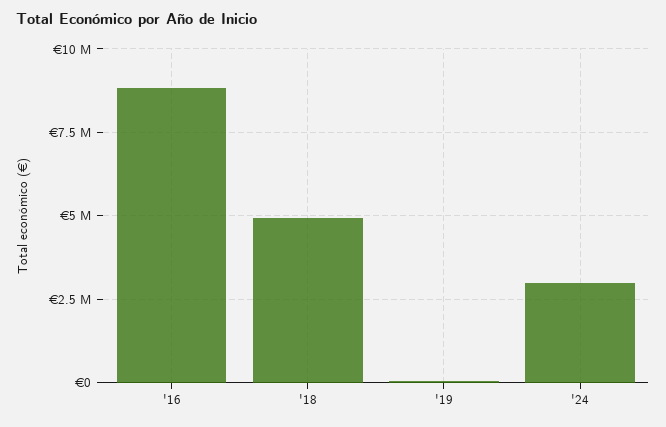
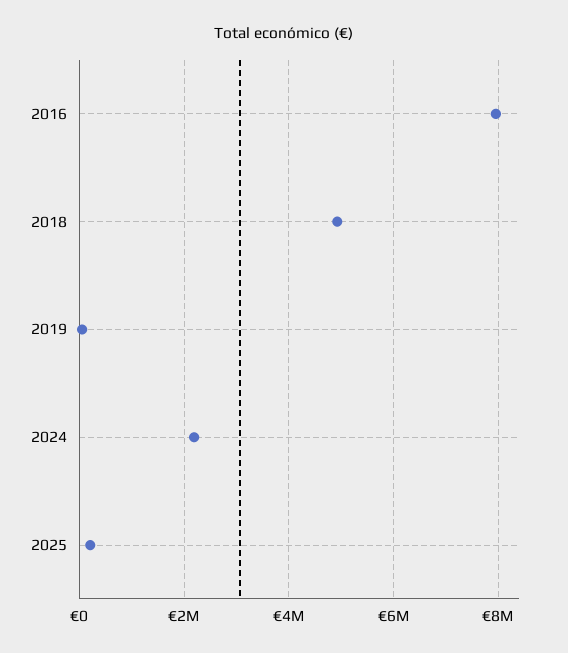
'16: 8750000 -> 8000000
'24: 3000000 -> 2200000
2025: none -> 200000

